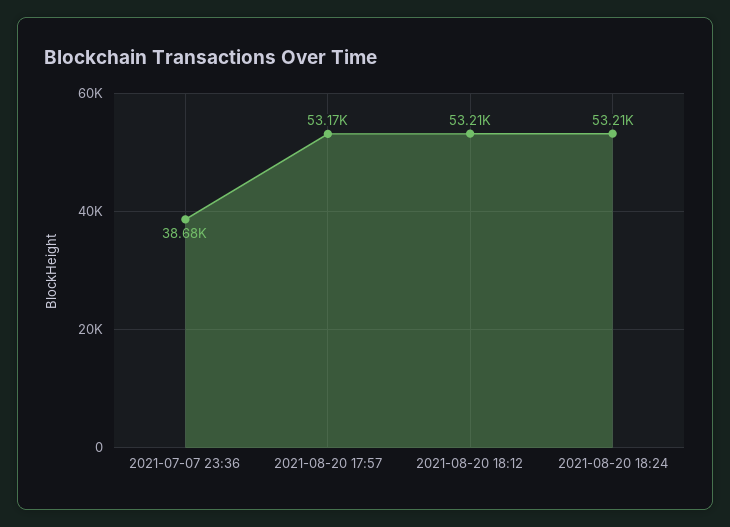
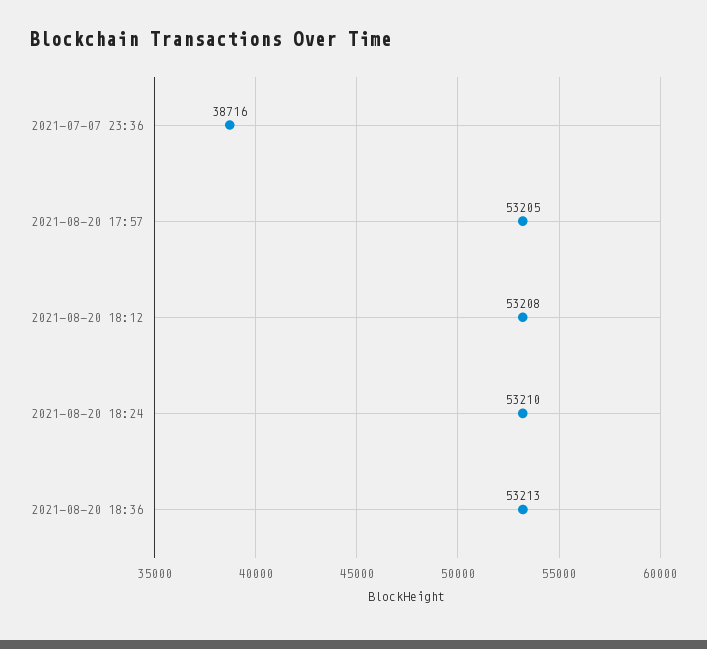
2021-07-07 23:36: 38680 -> 38716
2021-08-20 17:57: 53170 -> 53205
2021-08-20 18:36: none -> 53213

